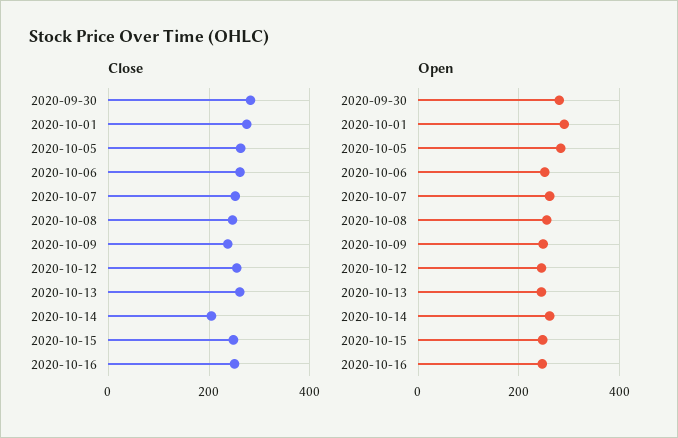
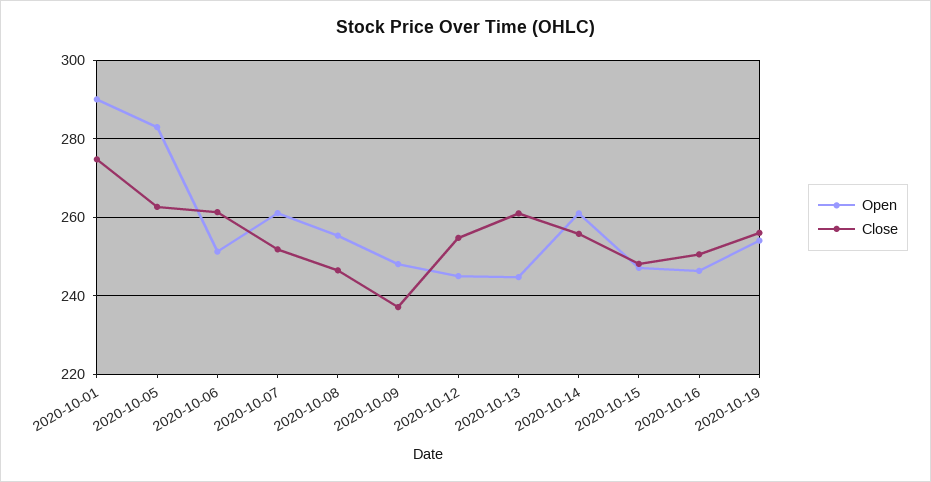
Close, 2020-09-30: 280 -> none
Close, 2020-10-14: 200 -> 256
Open, 2020-09-30: 280 -> none
Open, 2020-10-19: none -> 254
Close, 2020-10-19: none -> 256

